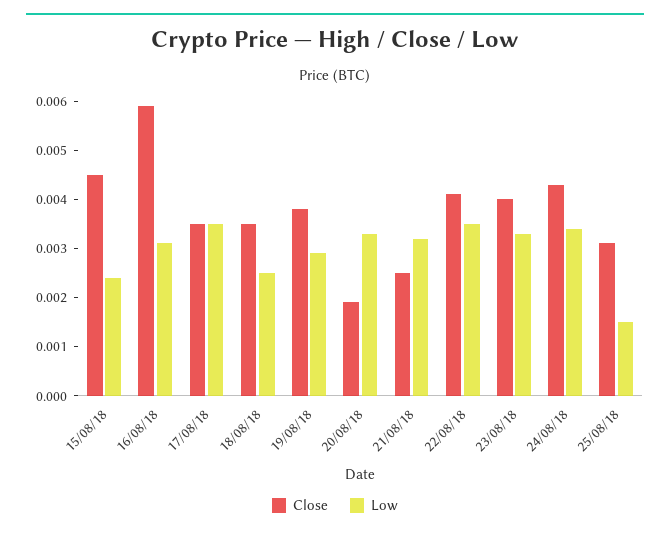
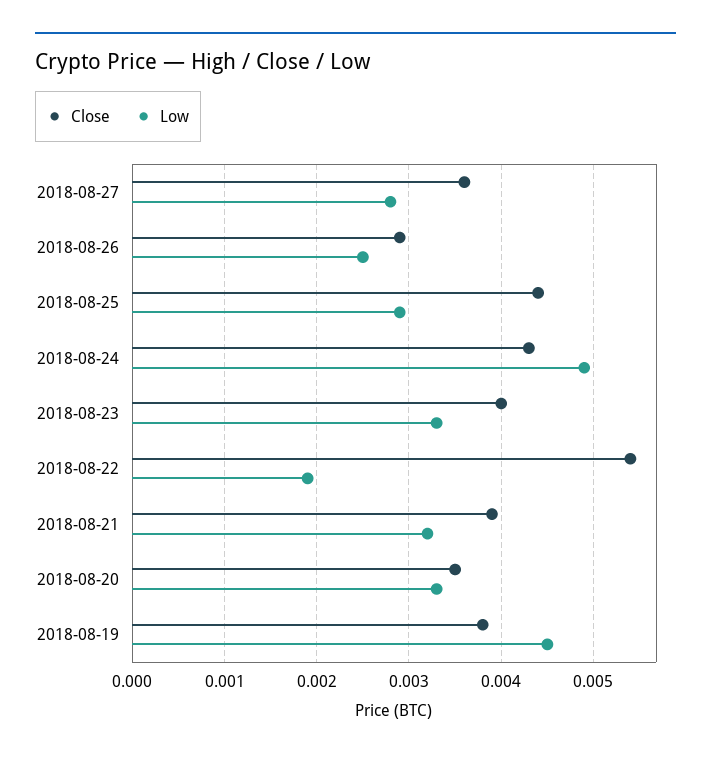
Close, 15/08/18: 0.0045 -> none
Low, 15/08/18: 0.0025 -> none
Close, 16/08/18: 0.006 -> none
Low, 16/08/18: 0.003 -> none
Close, 17/08/18: 0.0035 -> none
Low, 17/08/18: 0.0035 -> none
Close, 18/08/18: 0.0035 -> none
Low, 18/08/18: 0.0025 -> none
Low, 19/08/18: 0.003 -> 0.0045
Close, 20/08/18: 0.002 -> 0.0035
Close, 21/08/18: 0.0025 -> 0.0039
Close, 22/08/18: 0.004 -> 0.0054
Low, 22/08/18: 0.0035 -> 0.0019
Low, 24/08/18: 0.0035 -> 0.0049
Close, 25/08/18: 0.003 -> 0.0044
Low, 25/08/18: 0.0015 -> 0.0029
Close, 2018-08-27: none -> 0.0036
Low, 2018-08-27: none -> 0.0028
Close, 2018-08-26: none -> 0.0029
Low, 2018-08-26: none -> 0.0025

